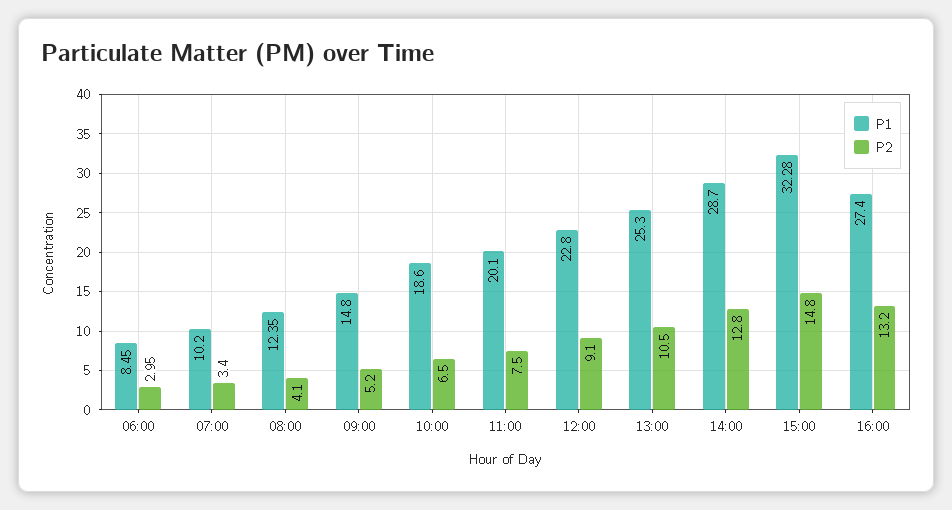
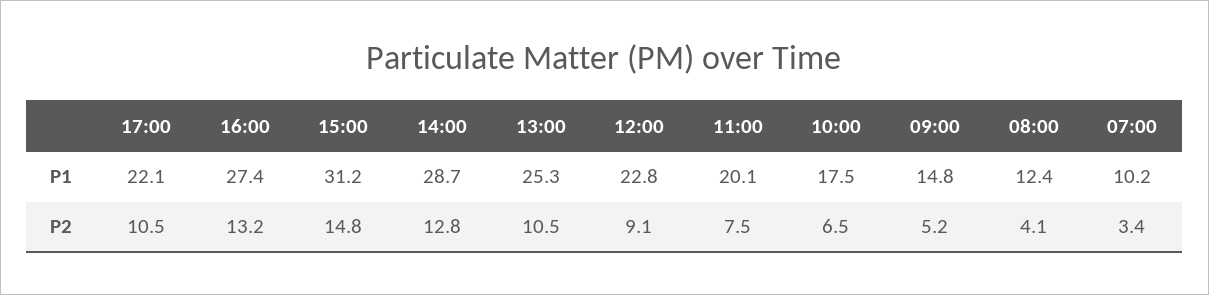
P1, 06:00: 8.45 -> none
P2, 06:00: 2.95 -> none
P1, 10:00: 18.6 -> 17.5
P1, 15:00: 32.28 -> 31.2
P1, 17:00: none -> 22.1
P2, 17:00: none -> 10.5

